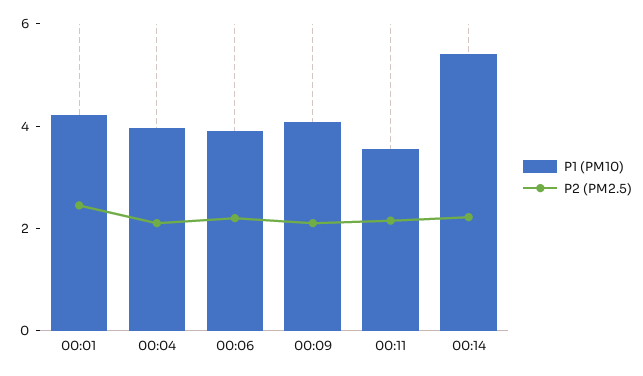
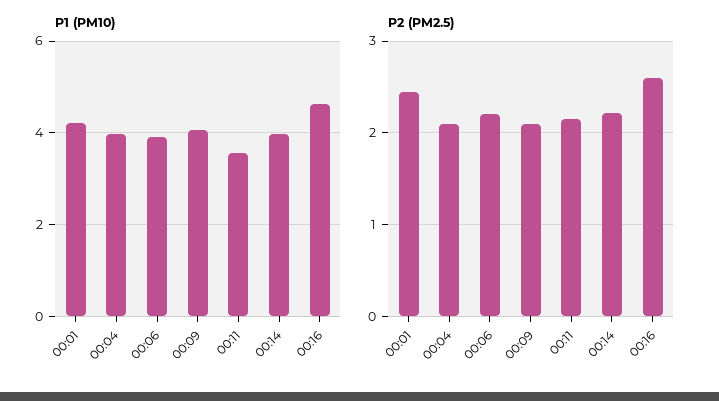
P1 (PM10), 00:14: 5.5 -> 4
P1 (PM10), 00:16: none -> 4.6
P2 (PM2.5), 00:16: none -> 2.6

